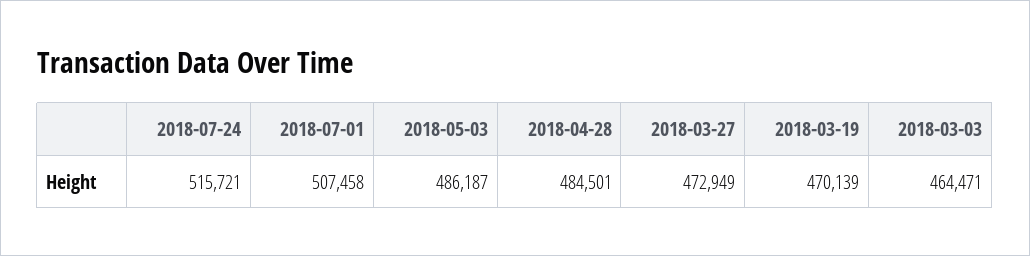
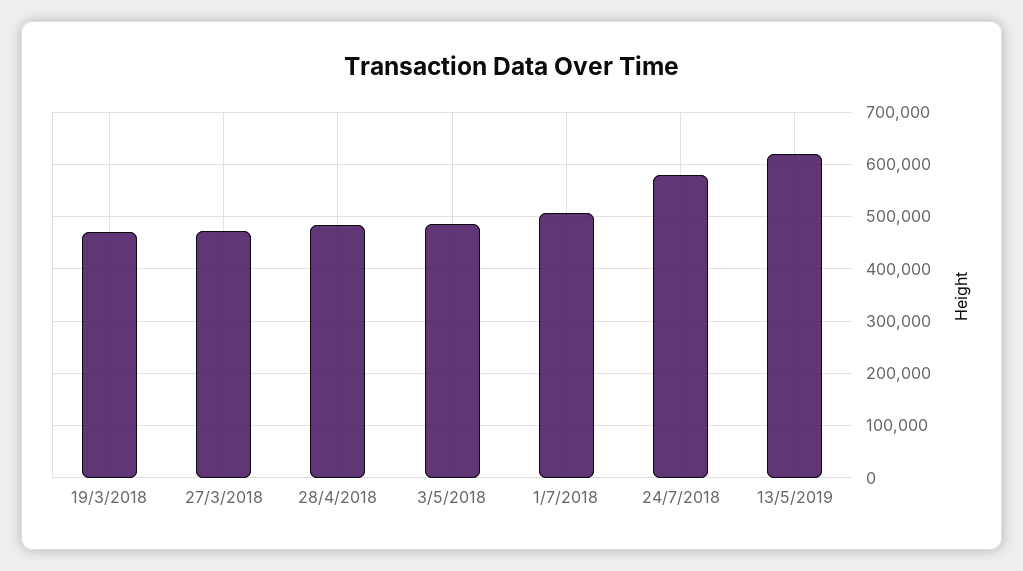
2018-07-24: 515721 -> 580000
2018-03-03: 464471 -> none
13/5/2019: none -> 620000

